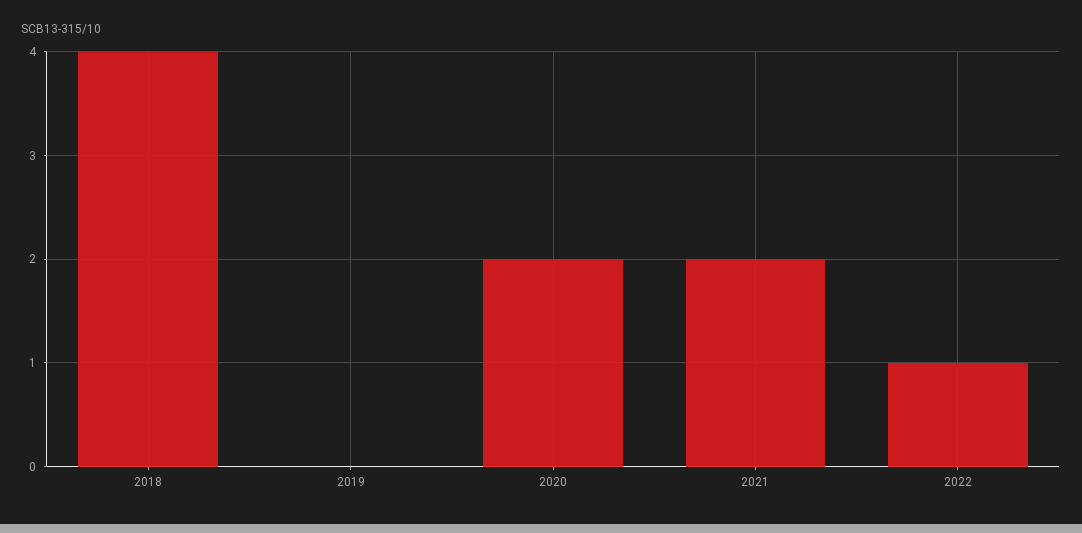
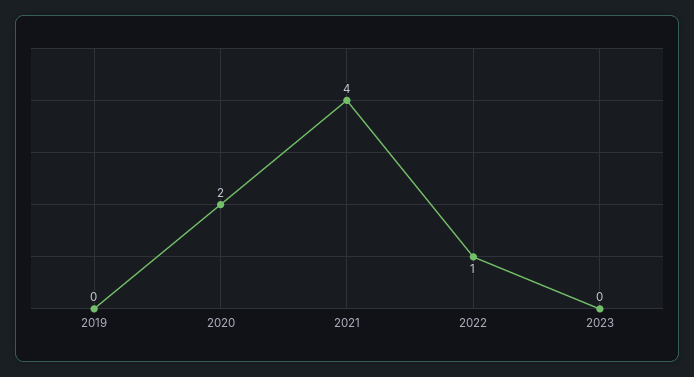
2018: 4 -> none
2021: 2 -> 4
2023: none -> 0

